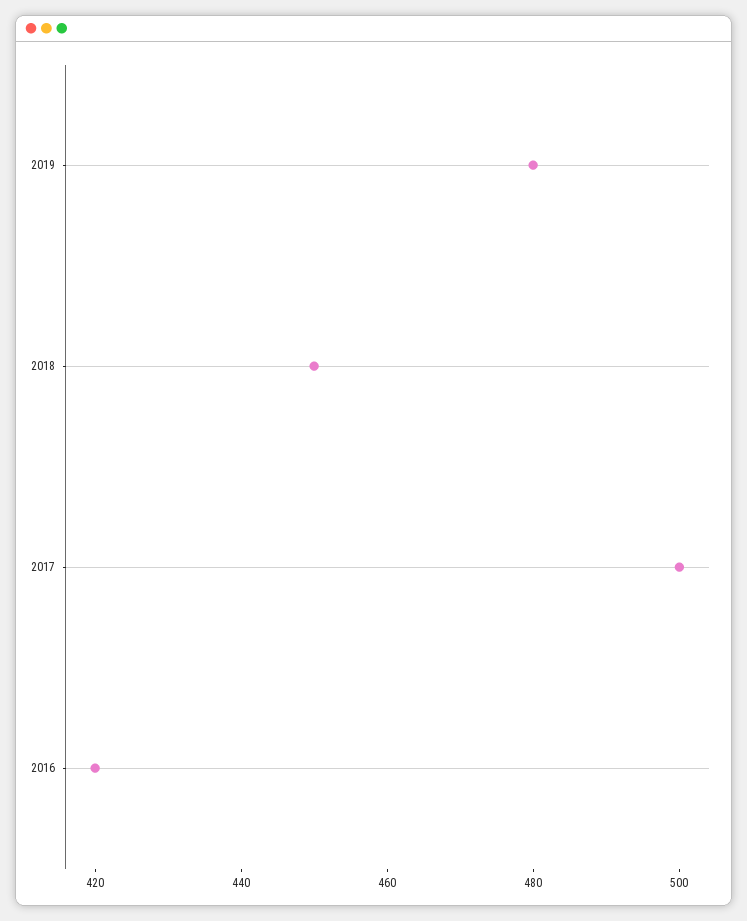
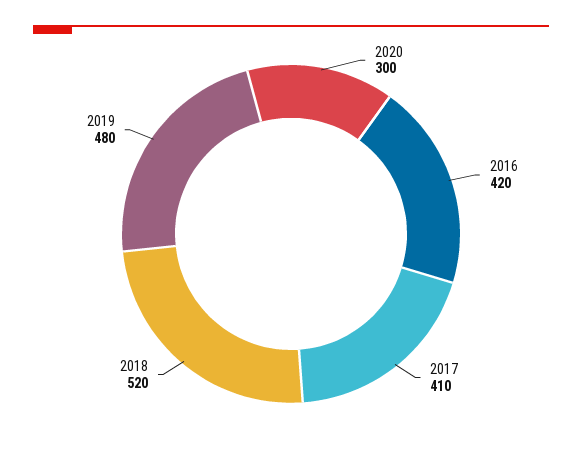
2018: 450 -> 520
2017: 500 -> 410
2020: none -> 300

